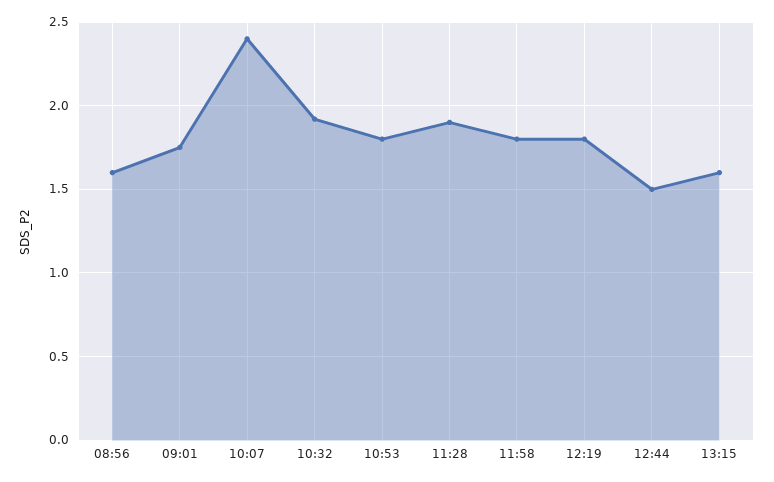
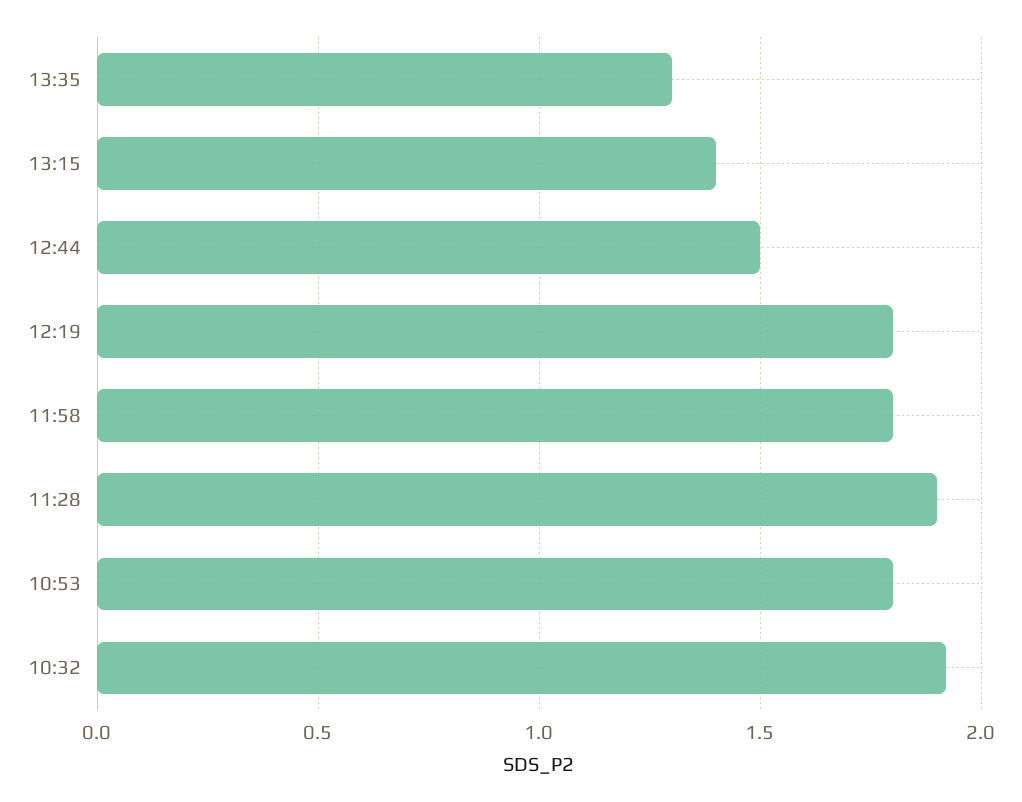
08:56: 1.6 -> none
09:01: 1.75 -> none
10:07: 2.4 -> none
13:15: 1.6 -> 1.4
13:35: none -> 1.3

